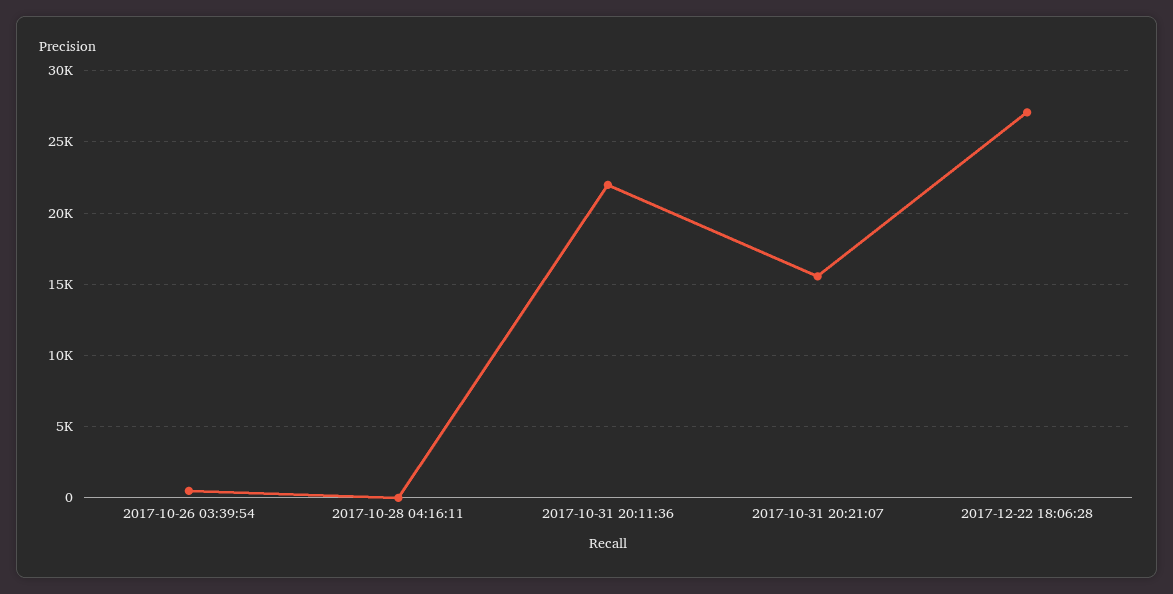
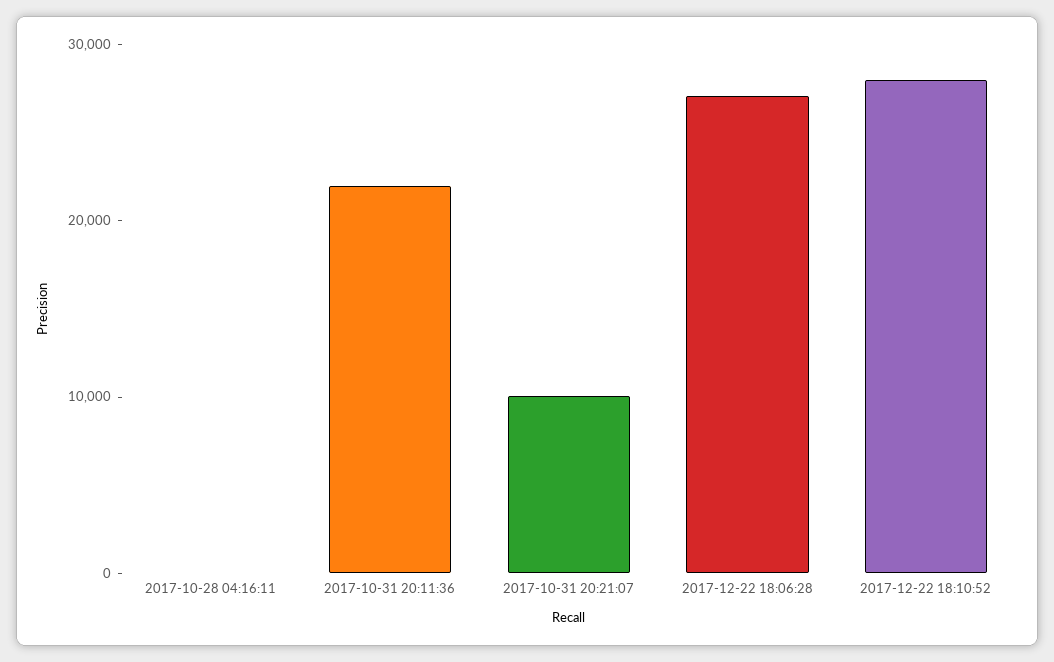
2017-10-26 03:39:54: 500 -> none
2017-10-31 20:21:07: 15500 -> 10000
2017-12-22 18:10:52: none -> 28000

